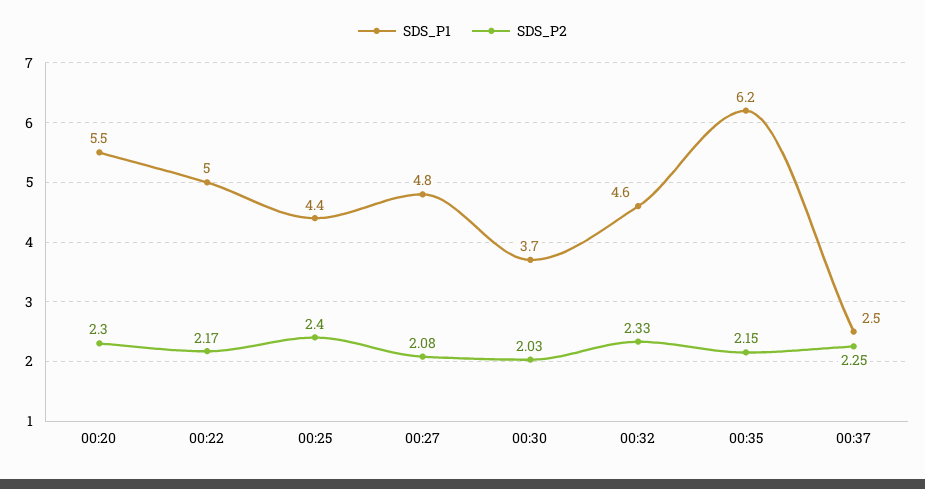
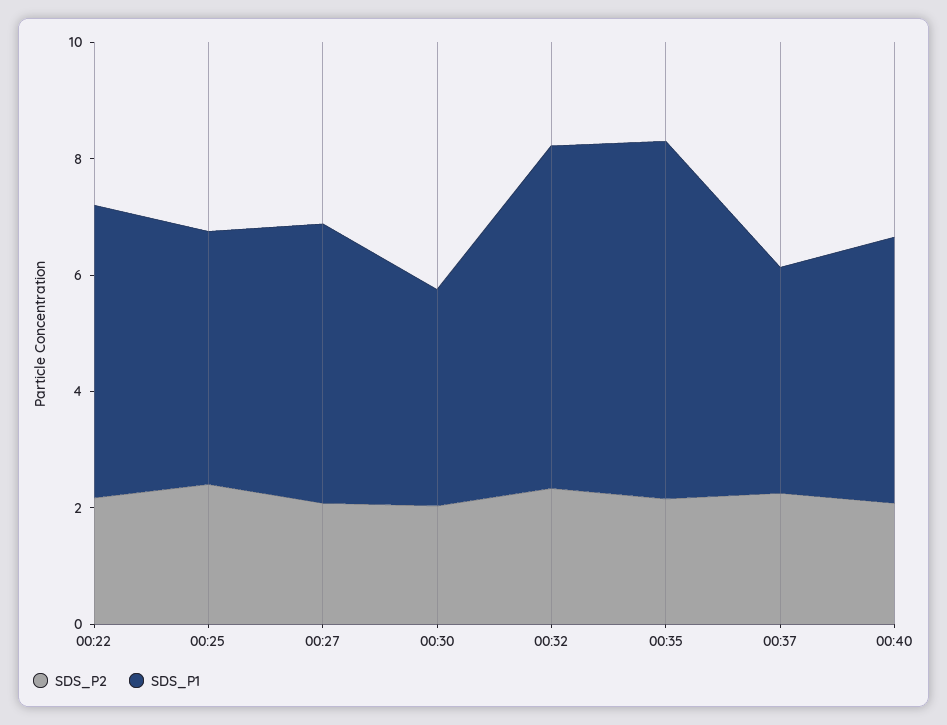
SDS_P1, 00:20: 5.5 -> none
SDS_P2, 00:20: 2.3 -> none
SDS_P1, 00:32: 4.6 -> 6
SDS_P1, 00:37: 2.5 -> 4
SDS_P2, 00:40: none -> 2
SDS_P1, 00:40: none -> 4.5

